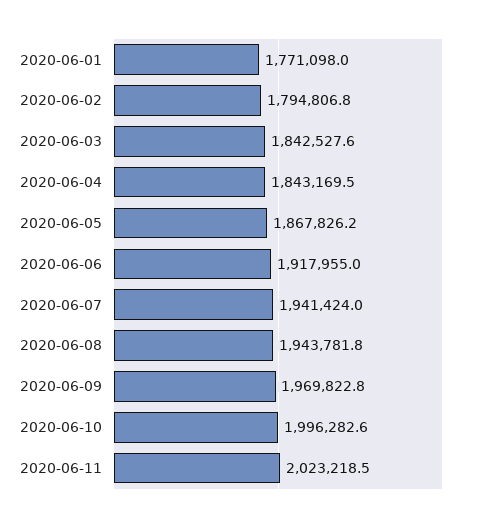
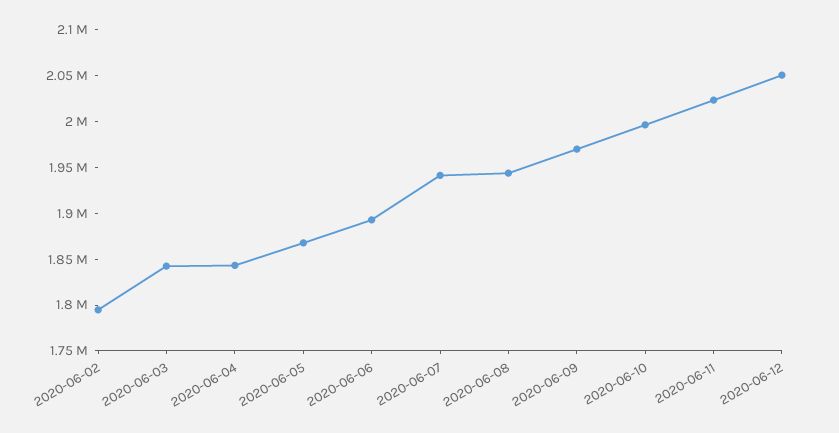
2020-06-01: 1771098 -> none
2020-06-06: 1917955 -> 1890000
2020-06-12: none -> 2050000

